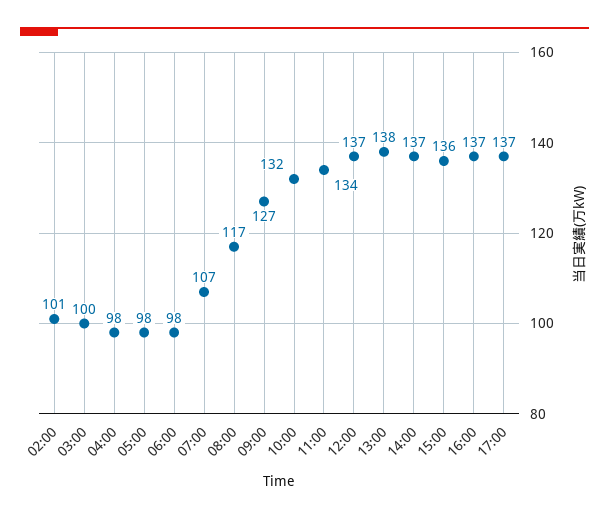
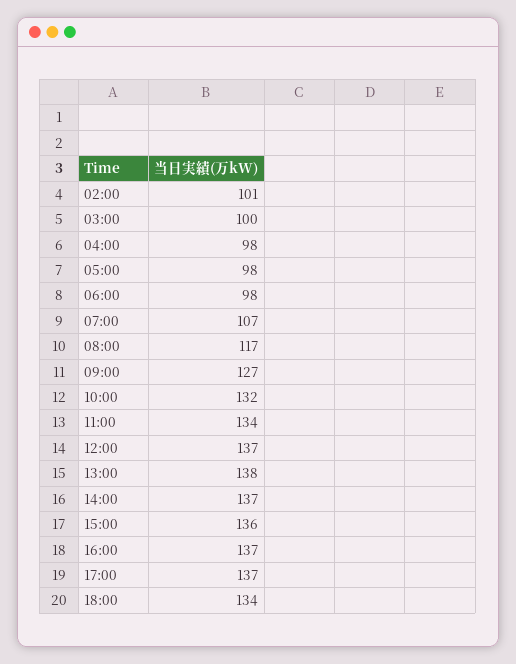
18:00: none -> 134

